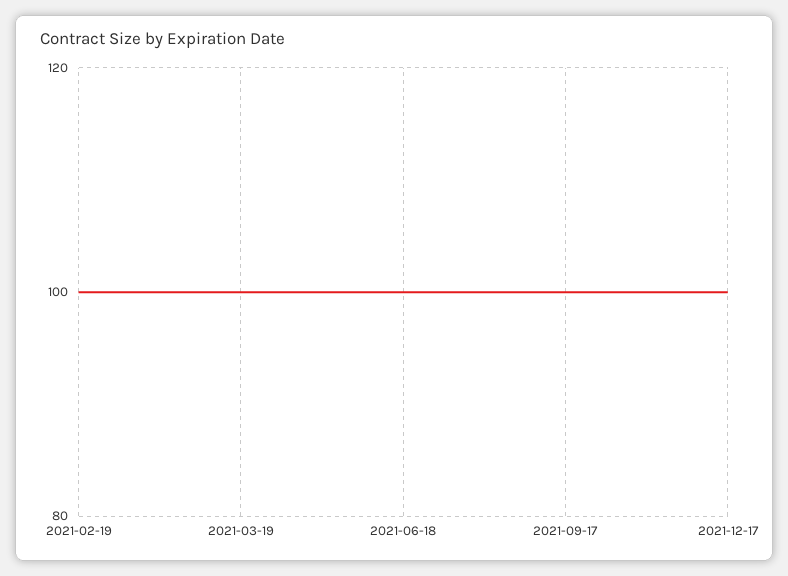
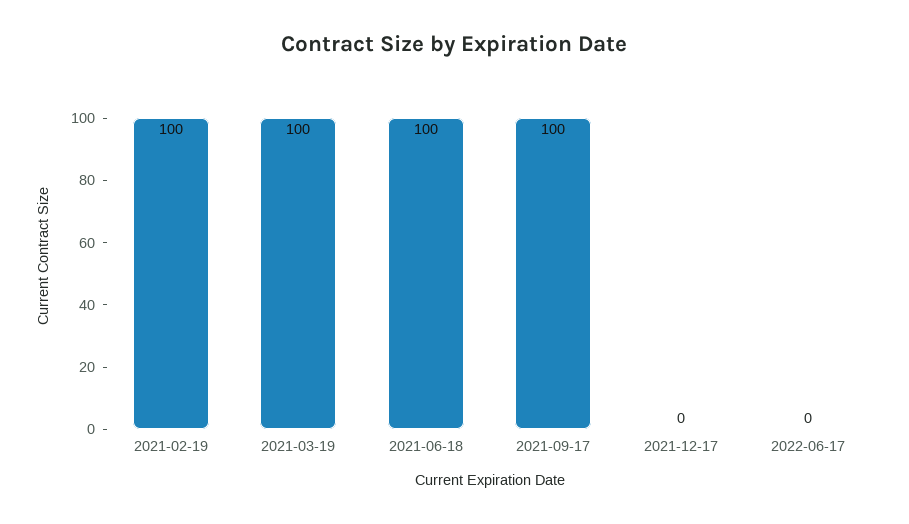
2021-12-17: 100 -> 0
2022-06-17: none -> 0

